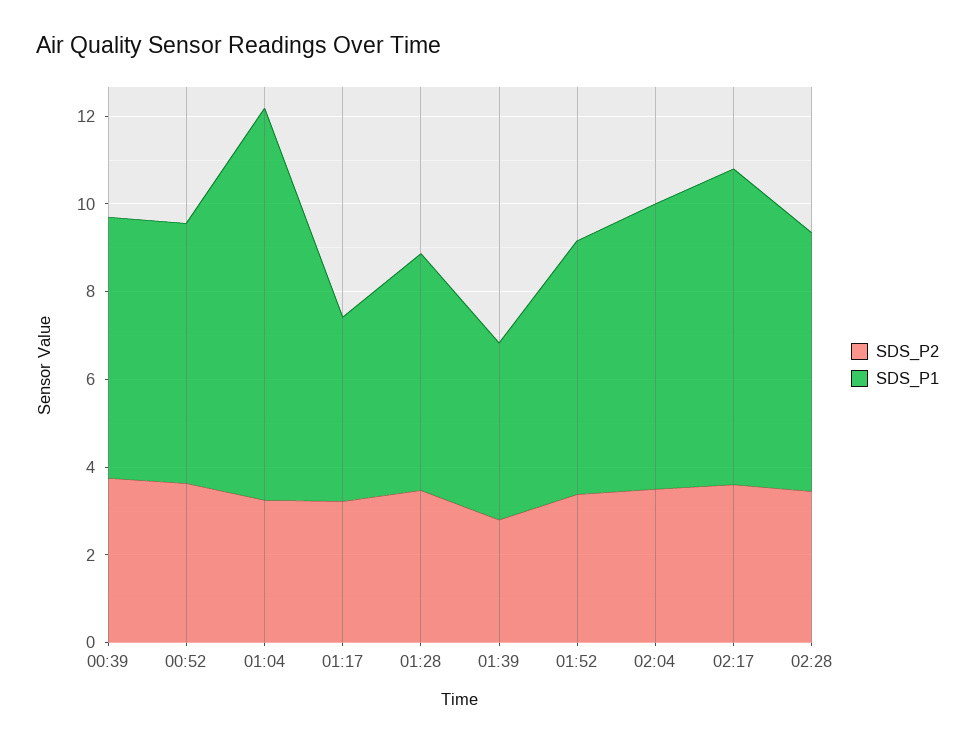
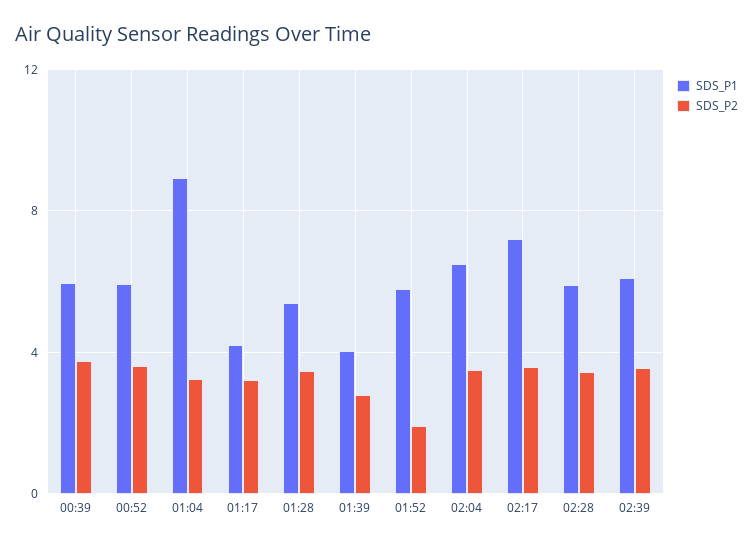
SDS_P2, 01:52: 3.5 -> 2
SDS_P1, 02:39: none -> 6
SDS_P2, 02:39: none -> 3.5

